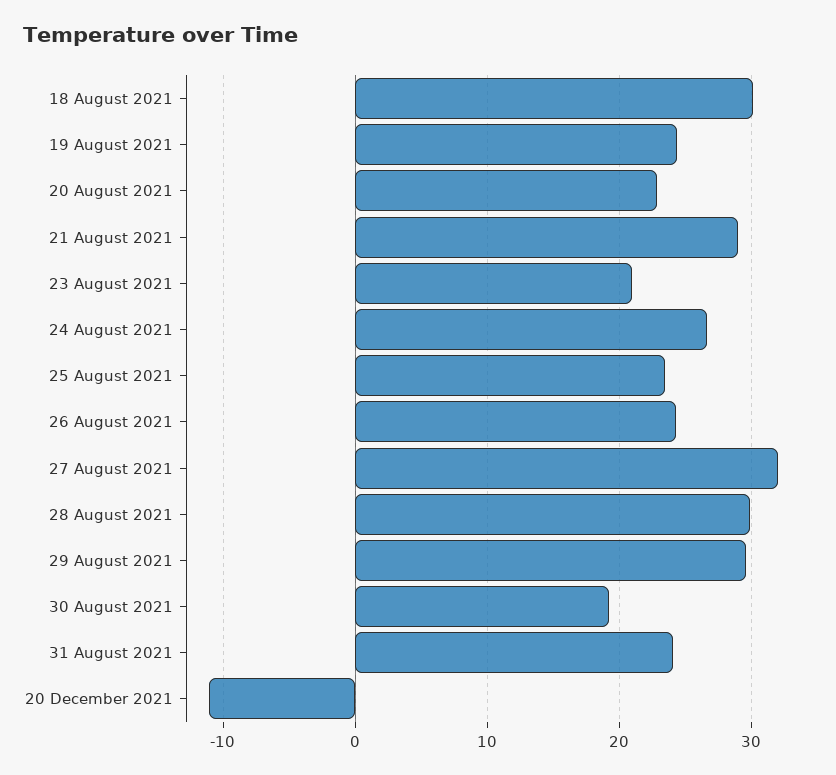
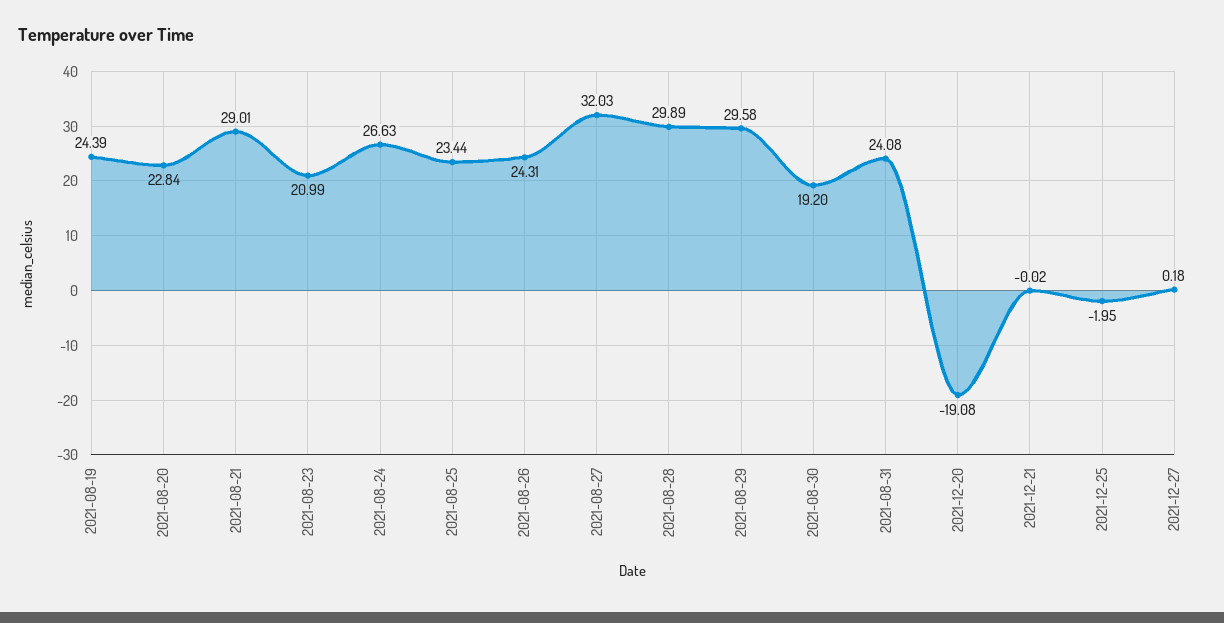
18 August 2021: 30 -> none
20 December 2021: -11 -> -19.08
2021-12-21: none -> -0.02
2021-12-25: none -> -1.95
2021-12-27: none -> 0.18

